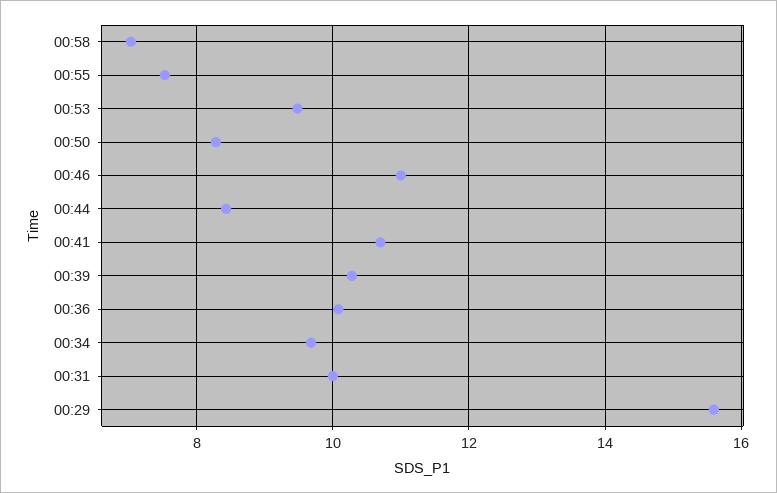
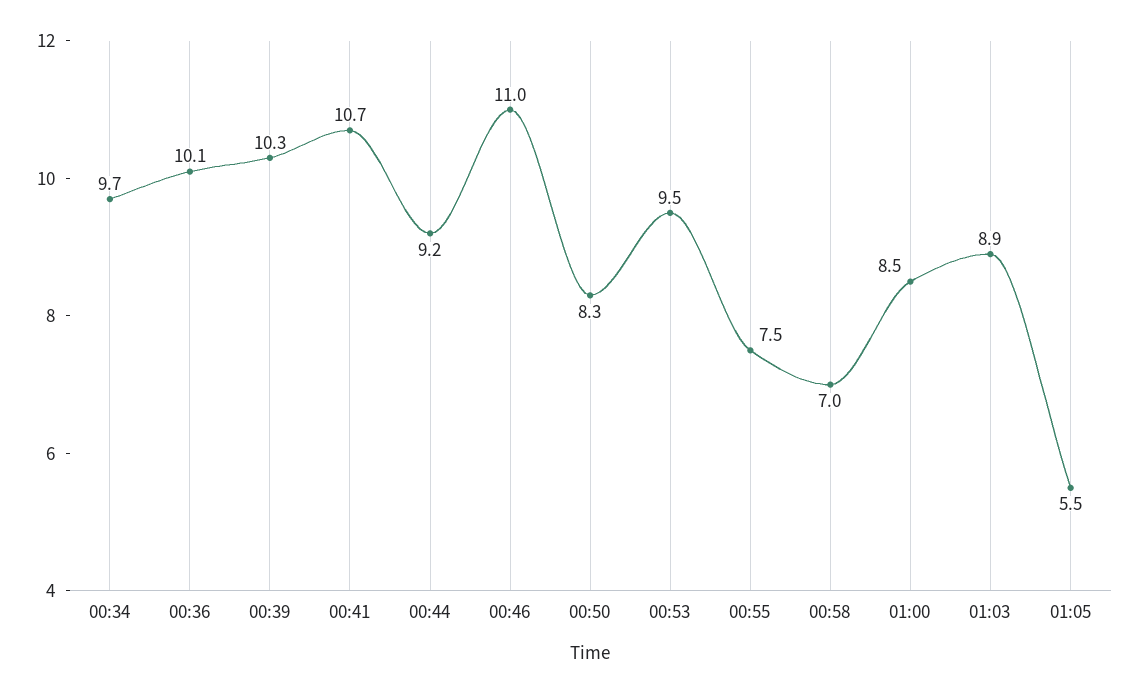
00:44: 8.4 -> 9.2
00:31: 10 -> none
00:29: 15.6 -> none
01:00: none -> 8.5
01:03: none -> 8.9
01:05: none -> 5.5

